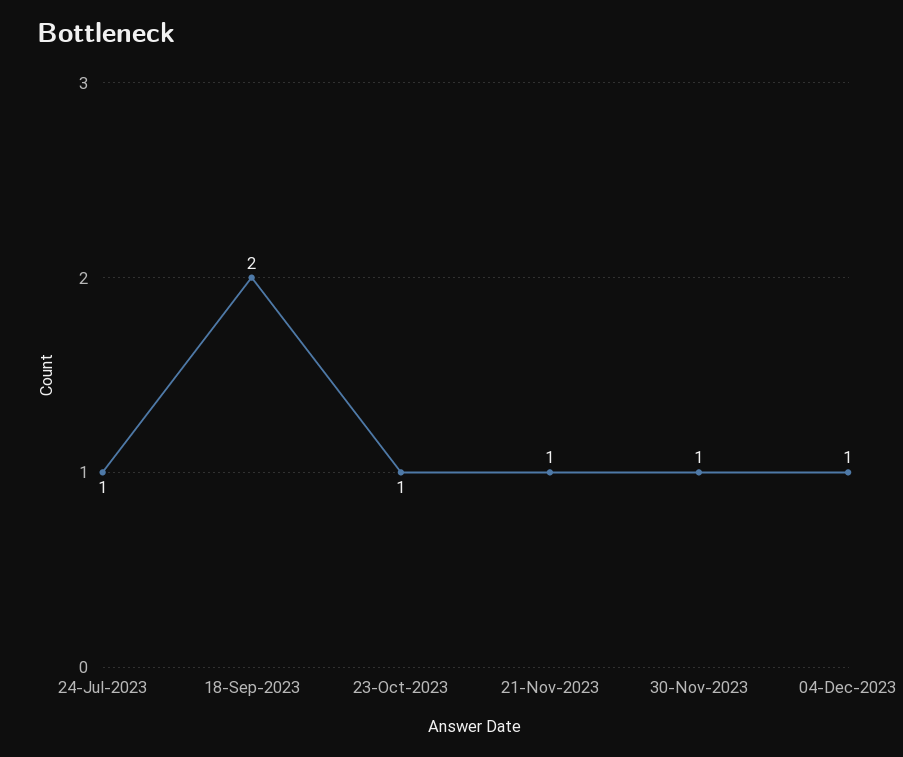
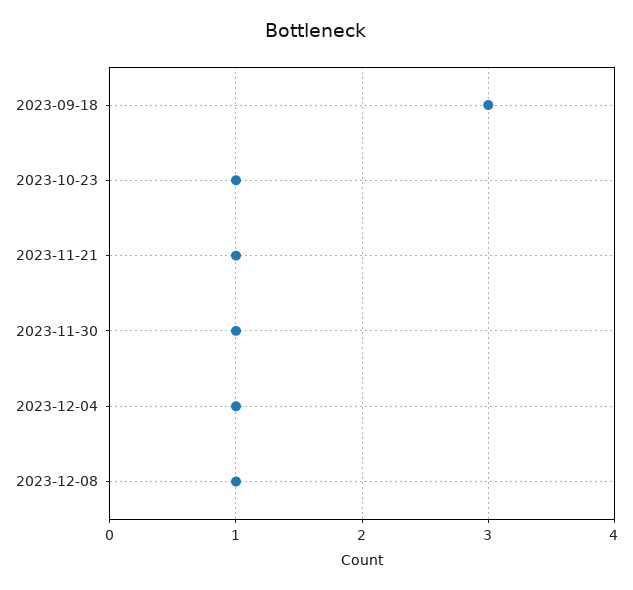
24-Jul-2023: 1 -> none
18-Sep-2023: 2 -> 3
2023-12-08: none -> 1

